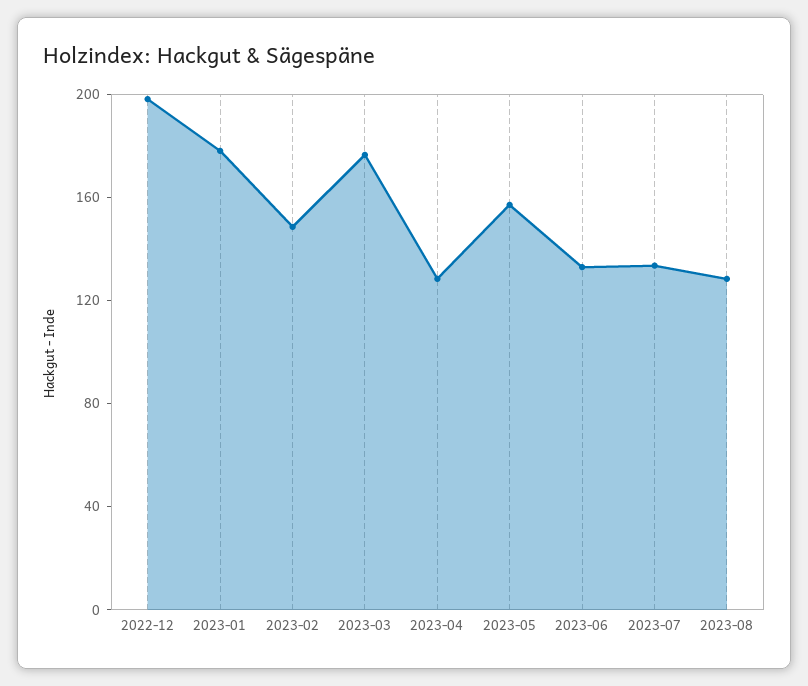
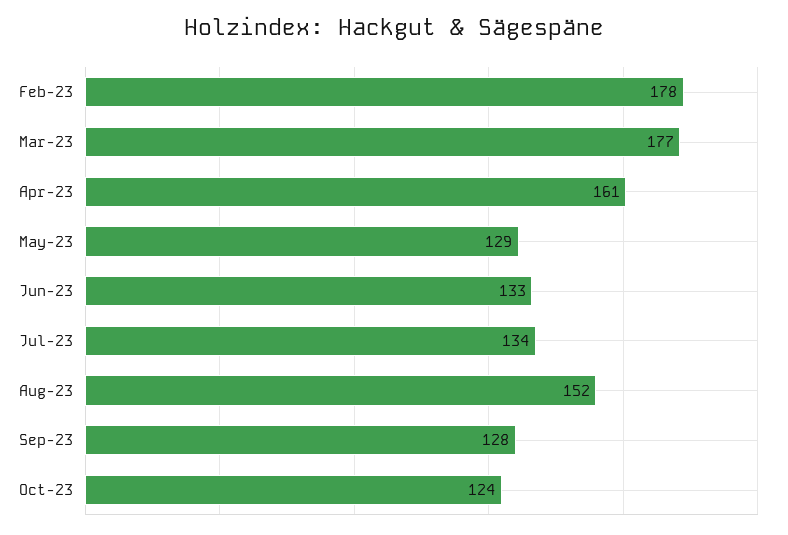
2022-12: 200 -> none
2023-01: 180 -> none
2023-02: 150 -> 178
2023-04: 130 -> 161
2023-05: 160 -> 129
2023-08: 130 -> 152
Sep-23: none -> 128
Oct-23: none -> 124

